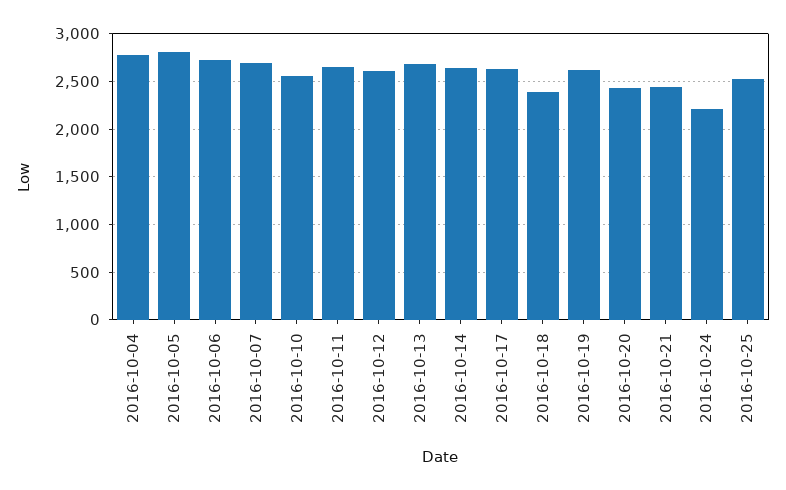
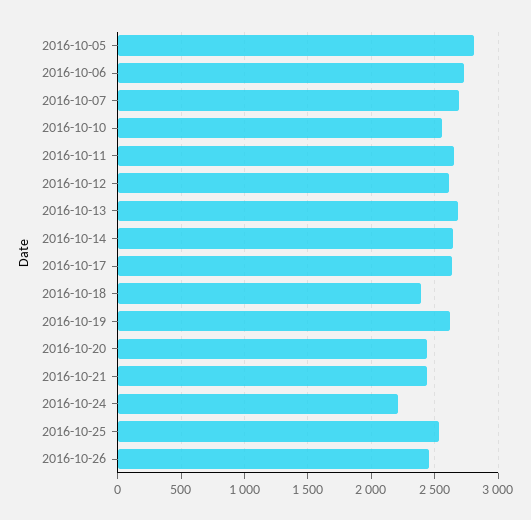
2016-10-04: 2800 -> none
2016-10-26: none -> 2450

